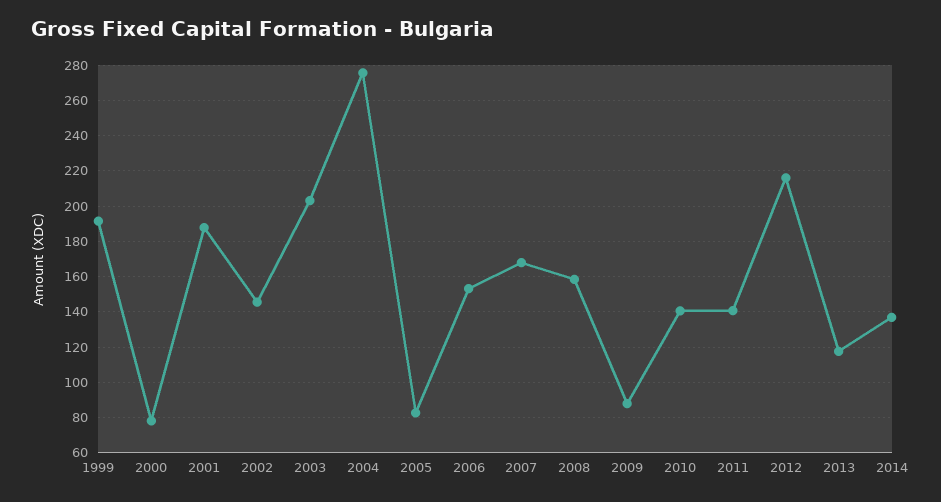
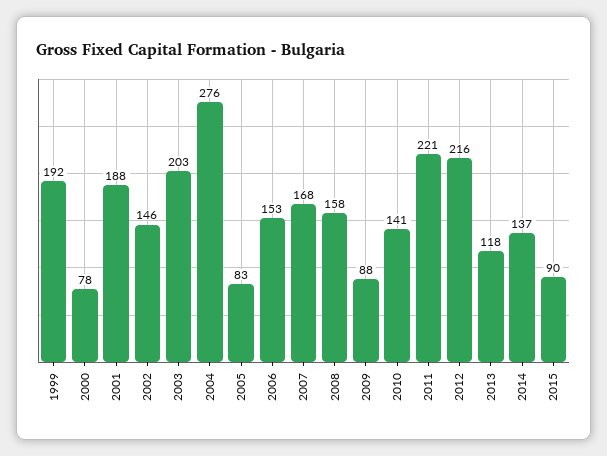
2011: 140 -> 221
2015: none -> 90

